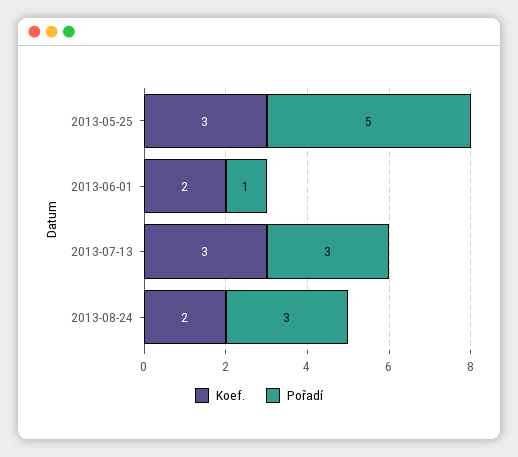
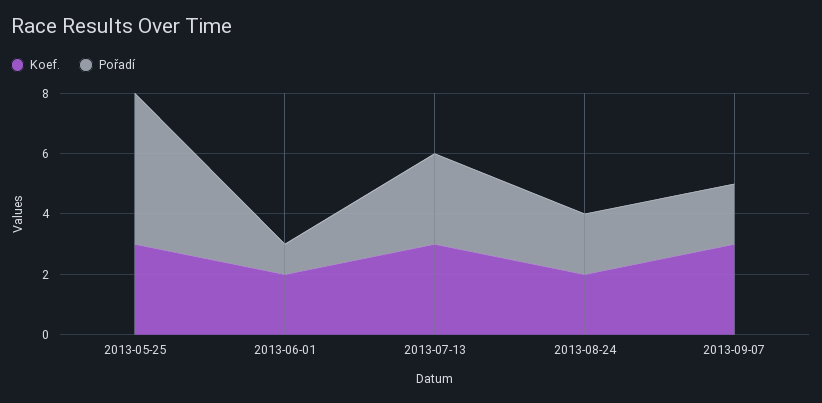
Pořadí, 2013-08-24: 3 -> 2
Koef., 2013-09-07: none -> 3
Pořadí, 2013-09-07: none -> 2

